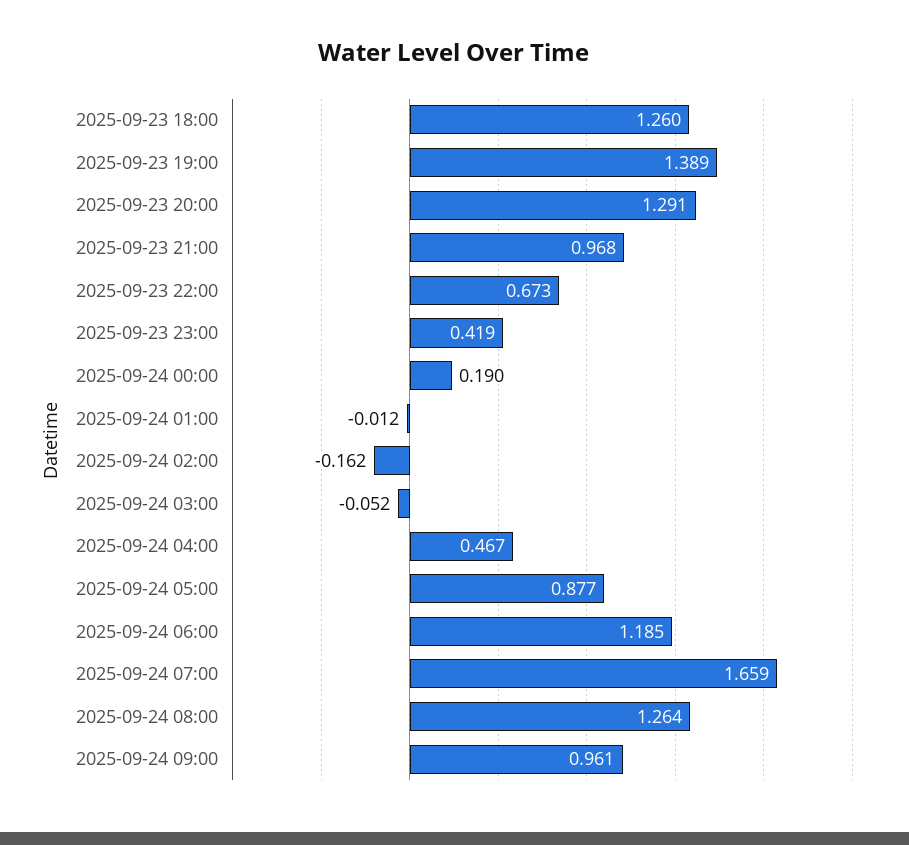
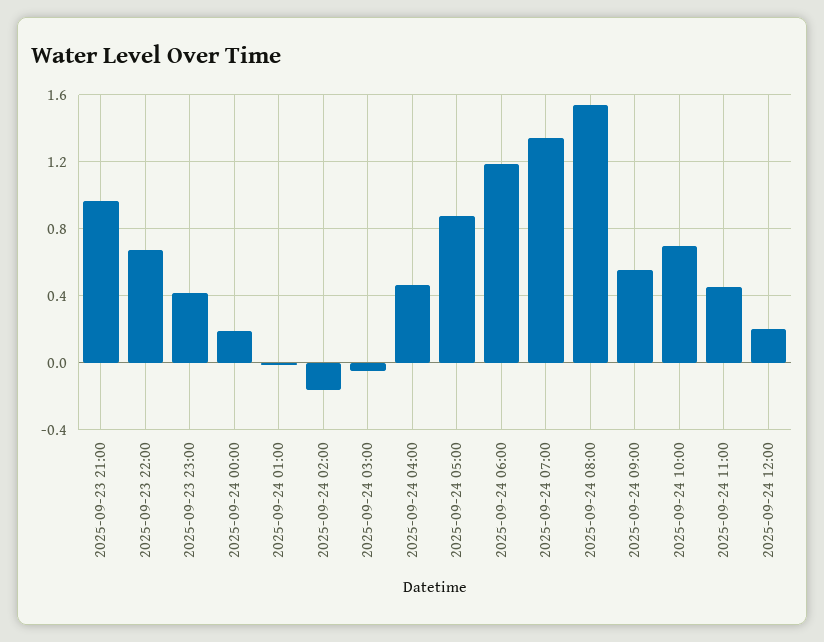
2025-09-23 18:00: 1.26 -> none
2025-09-23 19:00: 1.389 -> none
2025-09-23 20:00: 1.291 -> none
2025-09-24 07:00: 1.659 -> 1.35
2025-09-24 08:00: 1.264 -> 1.55
2025-09-24 09:00: 0.961 -> 0.55
2025-09-24 10:00: none -> 0.7
2025-09-24 11:00: none -> 0.45
2025-09-24 12:00: none -> 0.2

